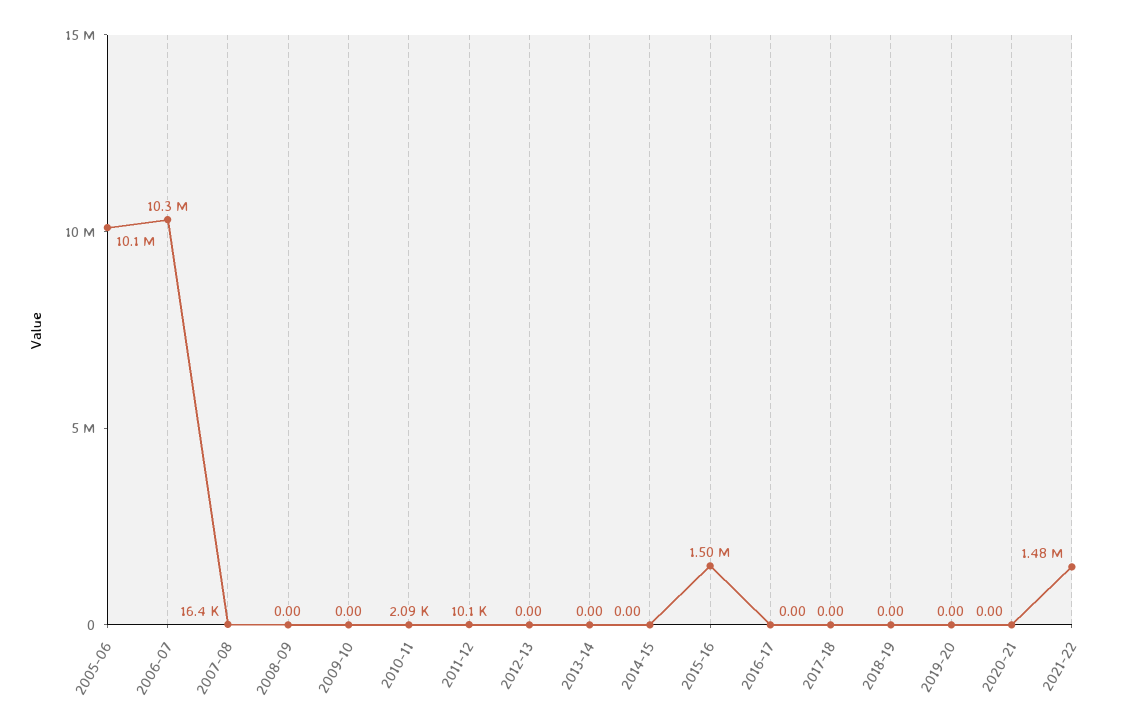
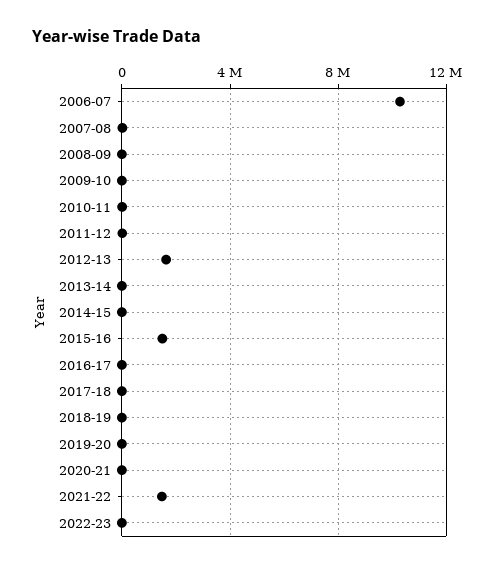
2005-06: 10100000 -> none
2012-13: 0 -> 1500000
2022-23: none -> 0

